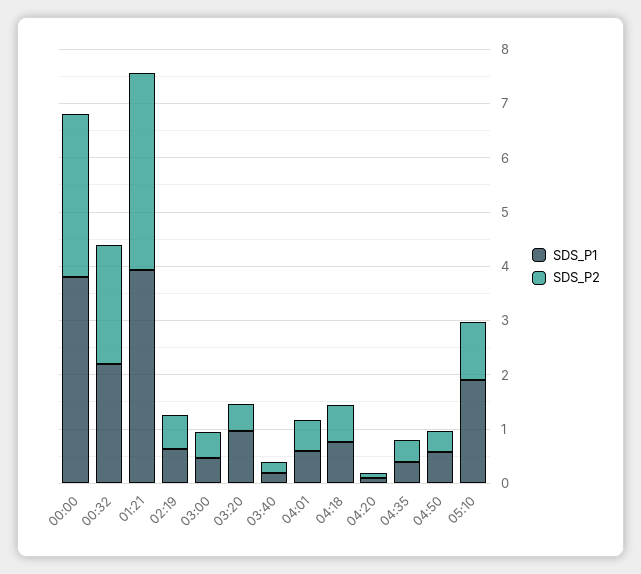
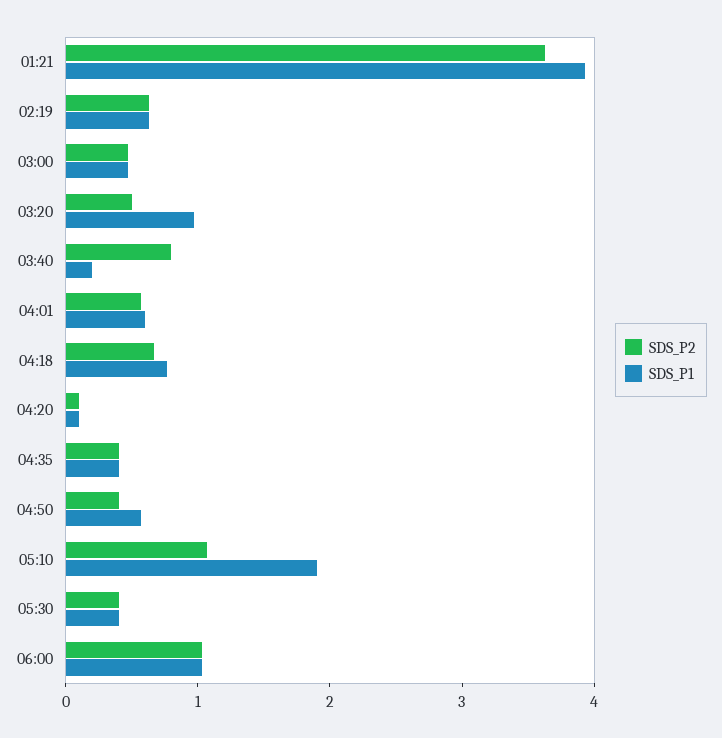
SDS_P1, 00:00: 3.8 -> none
SDS_P2, 00:00: 3 -> none
SDS_P1, 00:32: 2.2 -> none
SDS_P2, 00:32: 2.2 -> none
SDS_P2, 03:40: 0.2 -> 0.8
SDS_P2, 05:30: none -> 0.4
SDS_P1, 05:30: none -> 0.4
SDS_P2, 06:00: none -> 1
SDS_P1, 06:00: none -> 1

